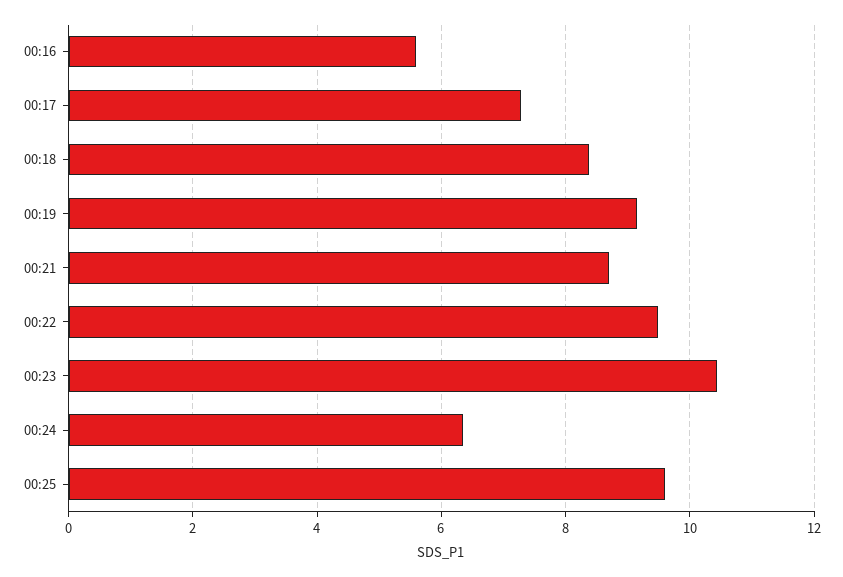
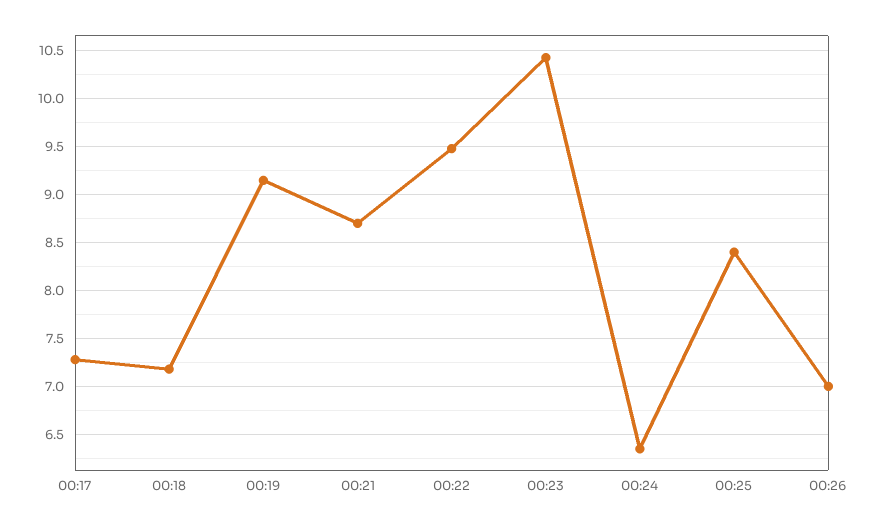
00:16: 5.6 -> none
00:18: 8.4 -> 7.2
00:25: 9.6 -> 8.4
00:26: none -> 7

